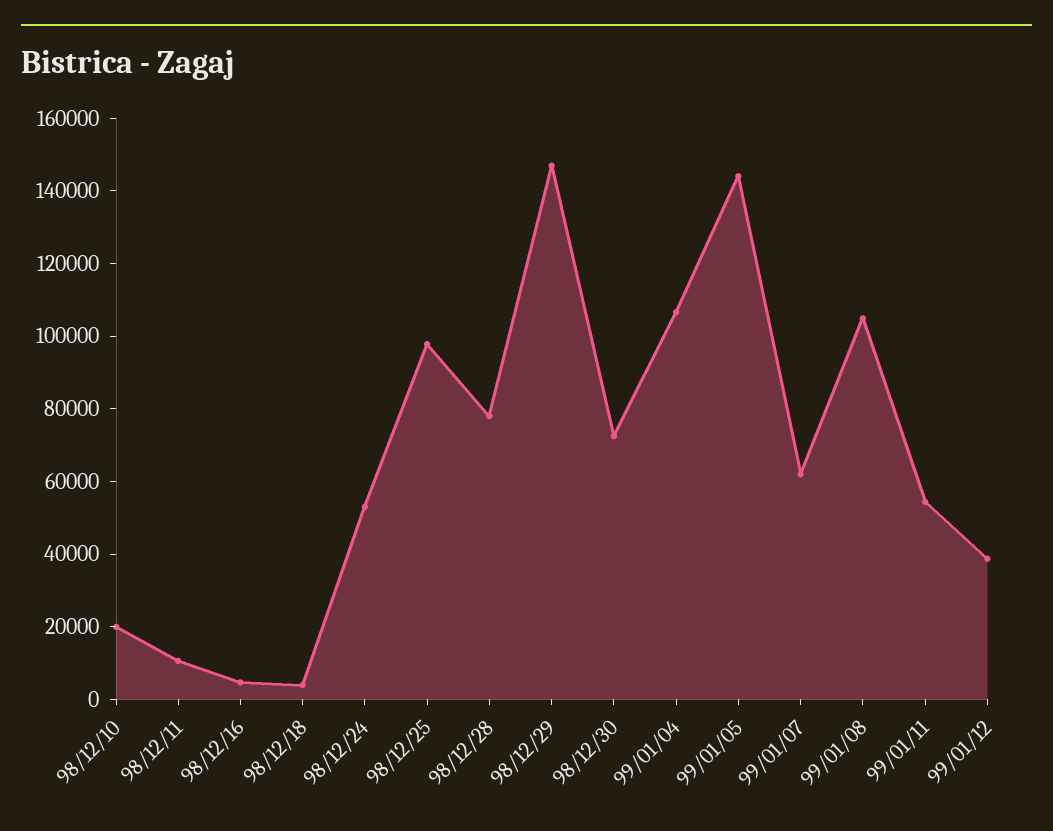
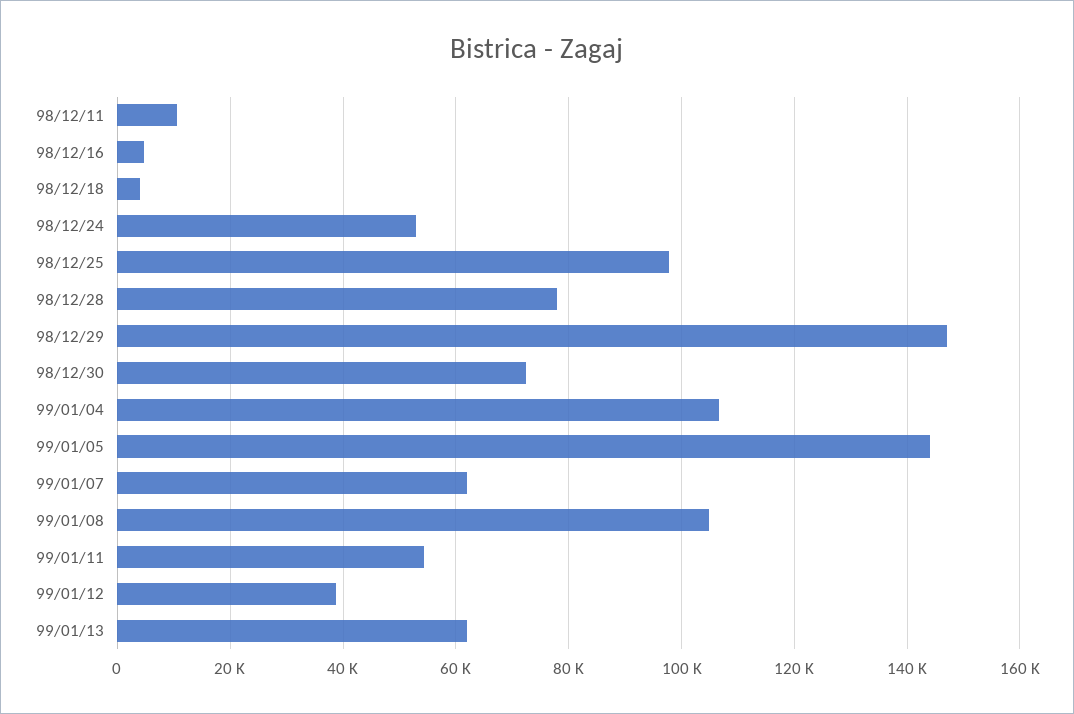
98/12/10: 20000 -> none
99/01/13: none -> 62000

